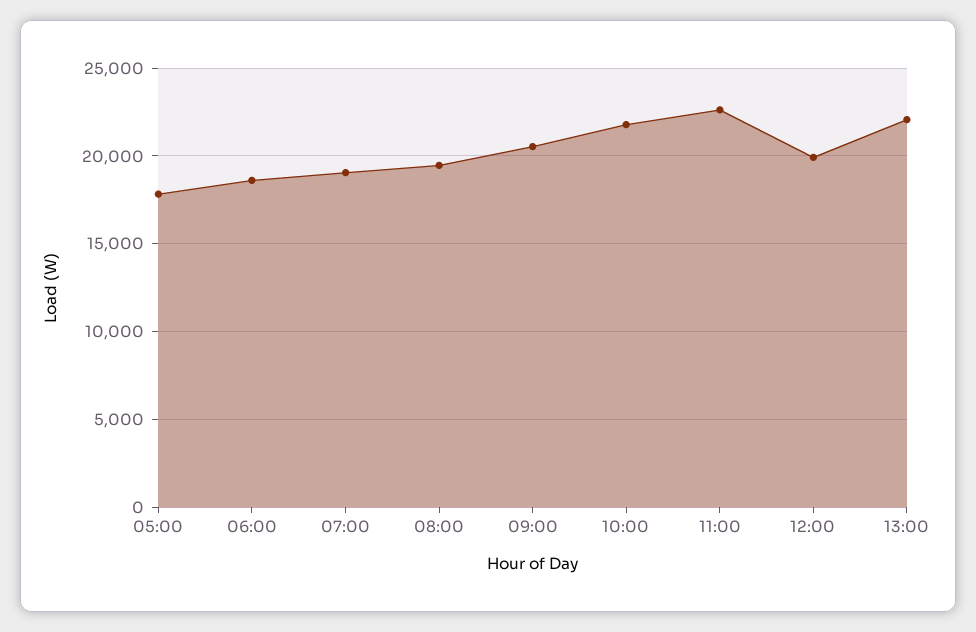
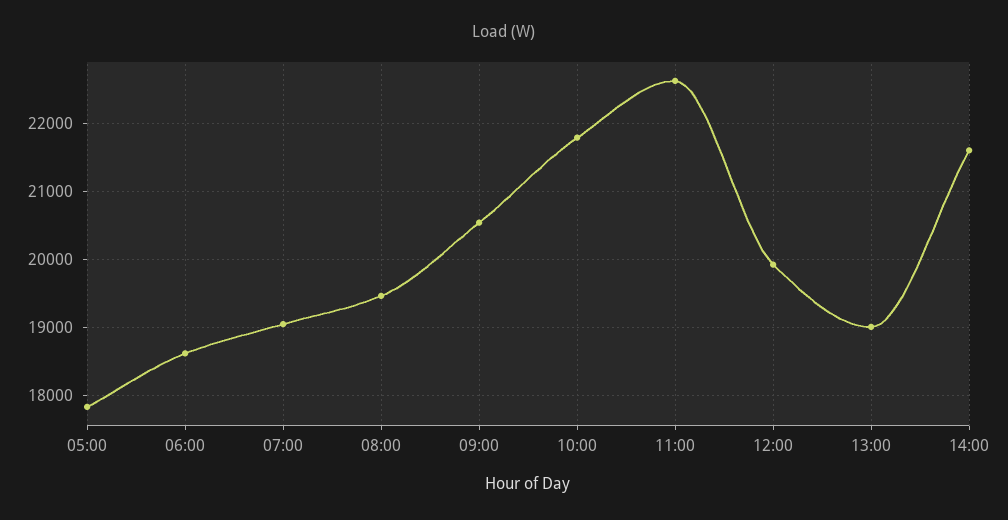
13:00: 22000 -> 19000
14:00: none -> 21600

